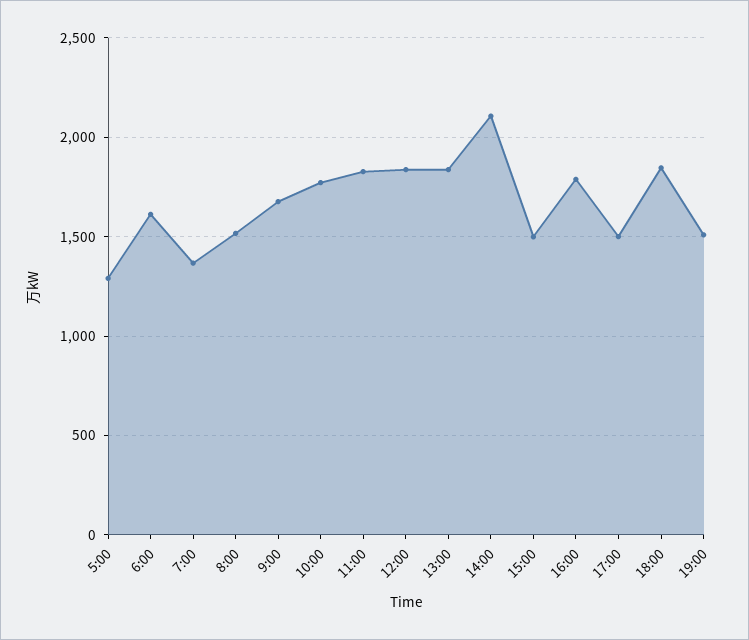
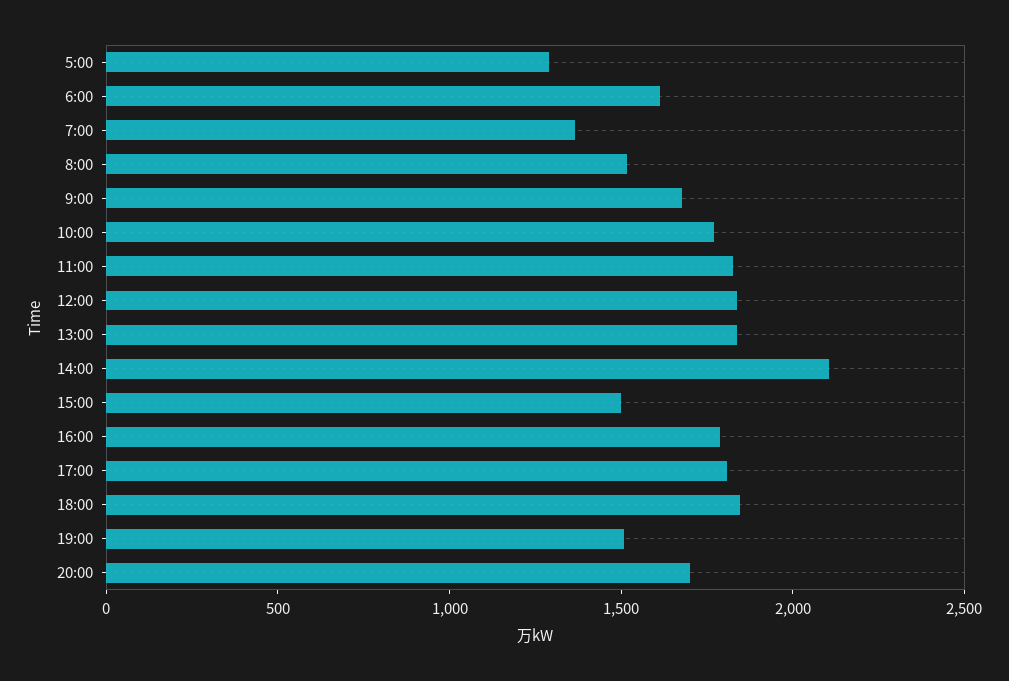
17:00: 1500 -> 1800
20:00: none -> 1700

